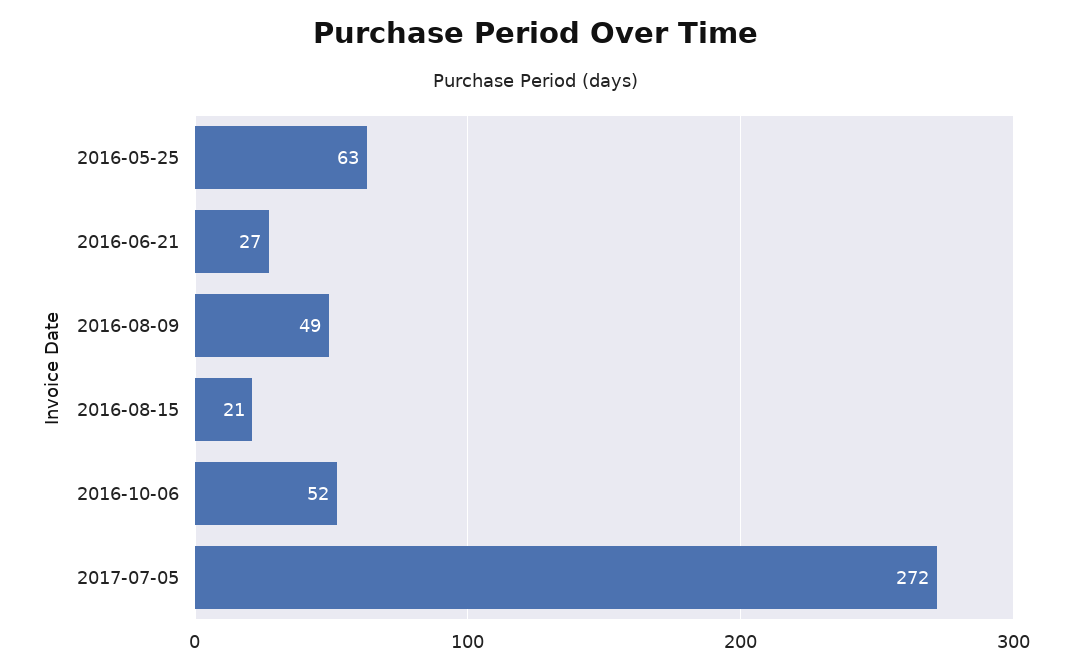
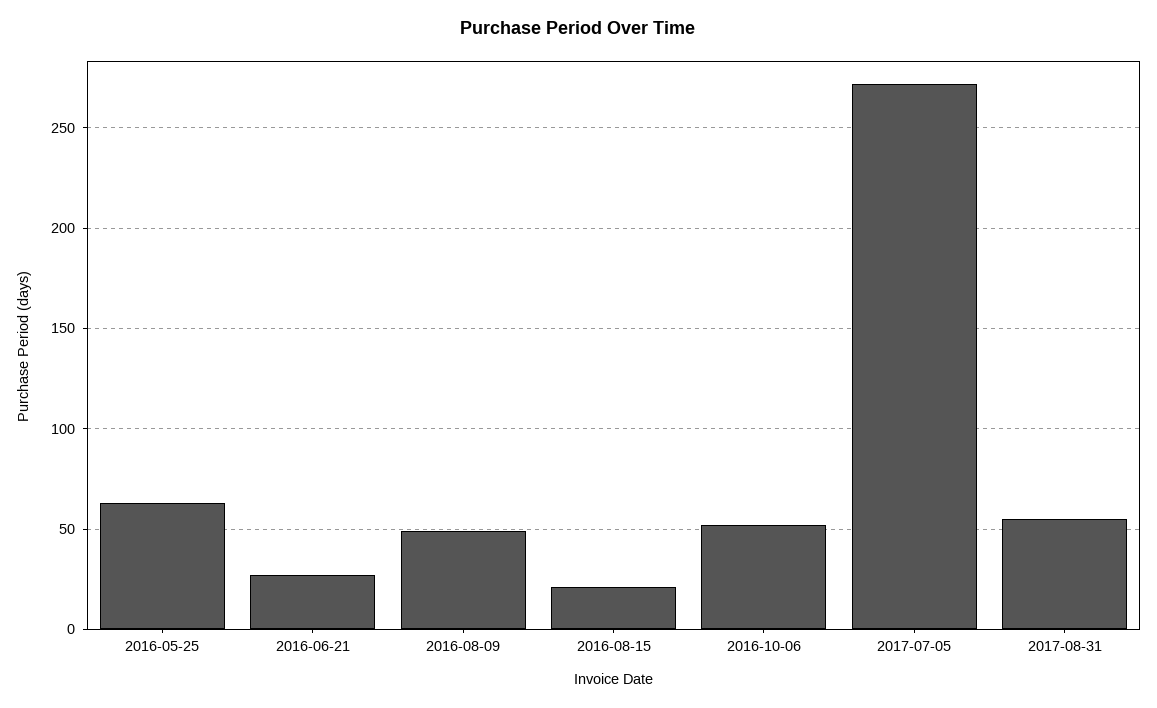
2017-08-31: none -> 55

